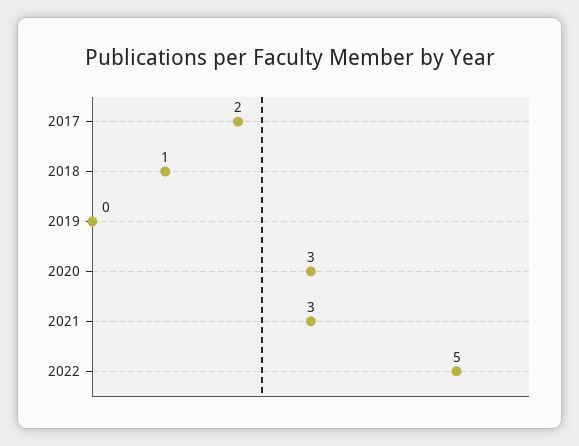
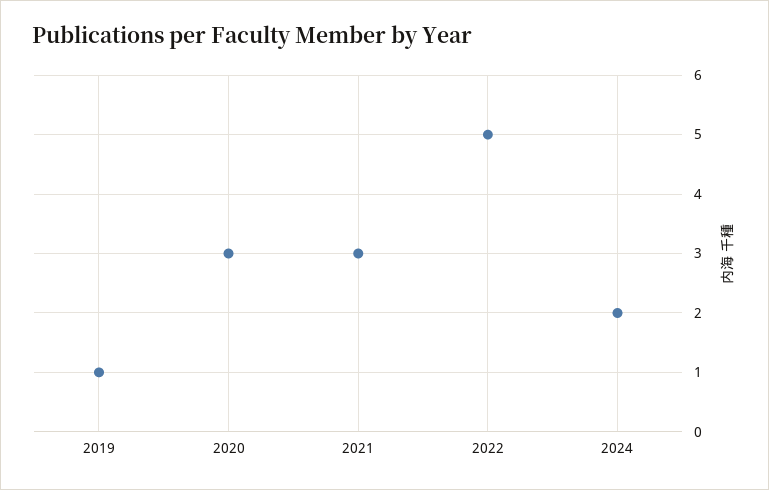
2017: 2 -> none
2018: 1 -> none
2019: 0 -> 1
2024: none -> 2

